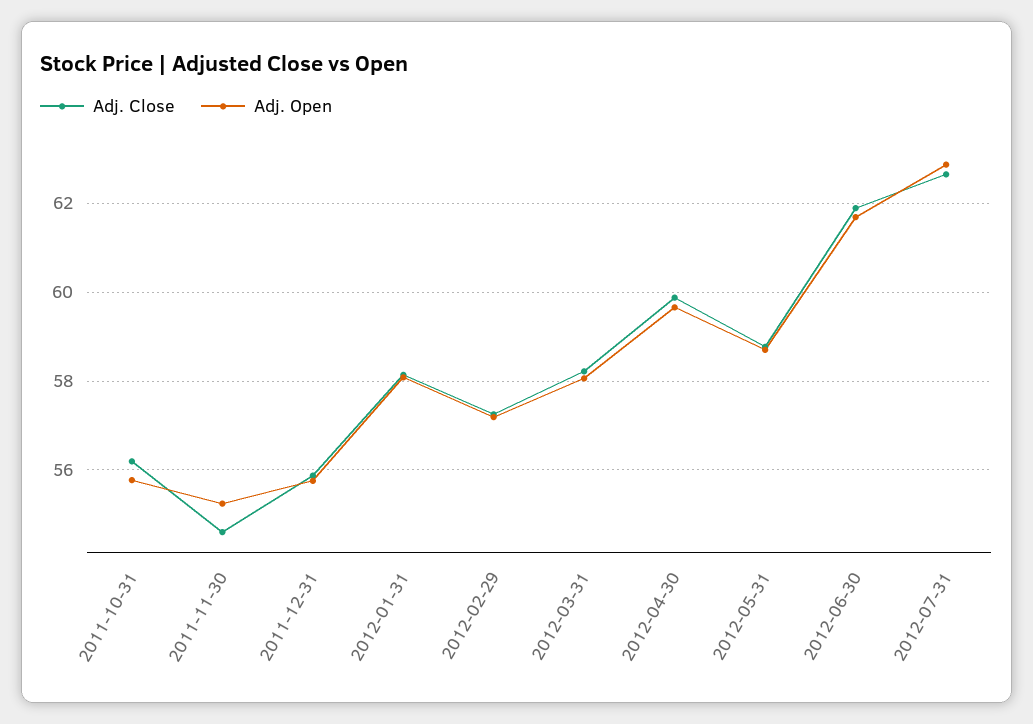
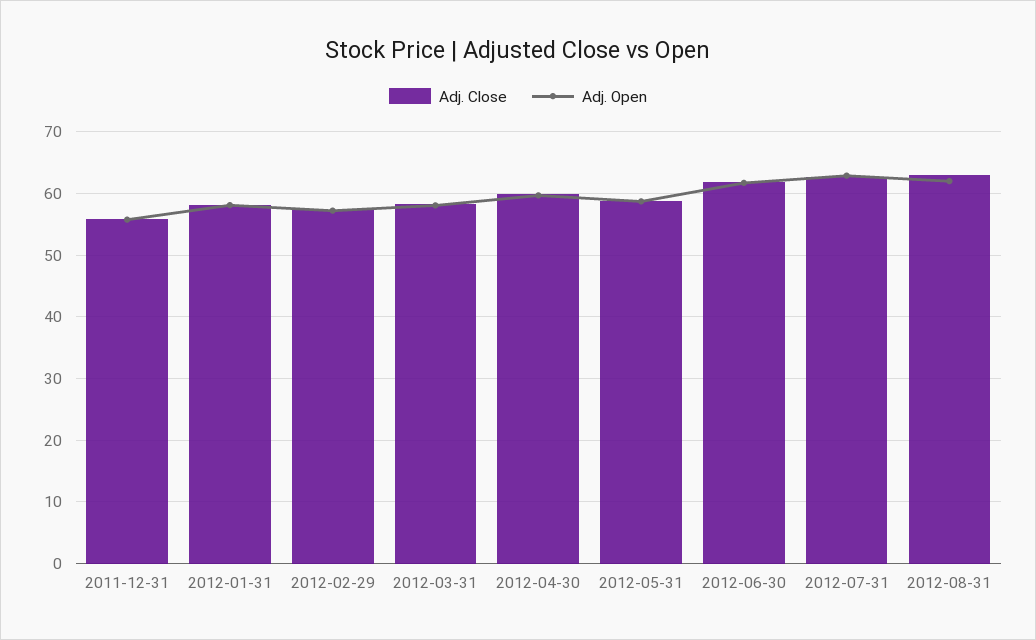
Adj. Close, 2011-10-31: 56.2 -> none
Adj. Open, 2011-10-31: 55.8 -> none
Adj. Close, 2011-11-30: 54.6 -> none
Adj. Open, 2011-11-30: 55.2 -> none
Adj. Close, 2012-08-31: none -> 63
Adj. Open, 2012-08-31: none -> 62

